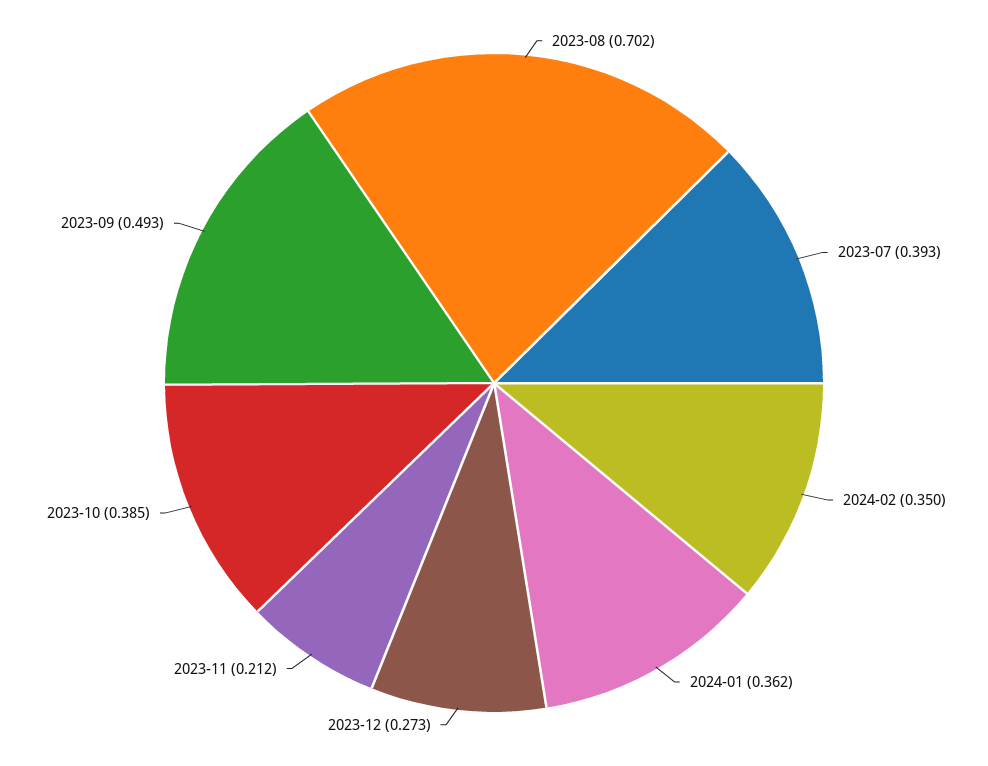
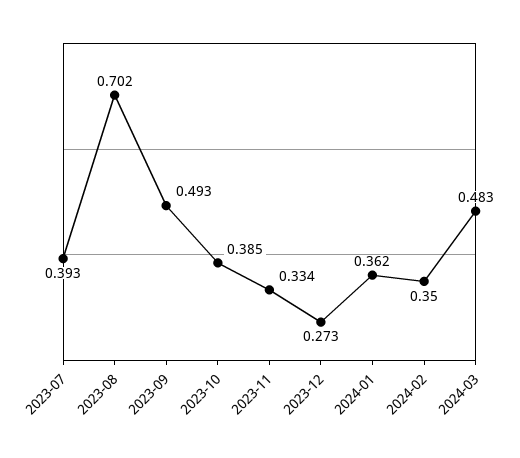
2023-11: 0.212 -> 0.334
2024-03: none -> 0.483

